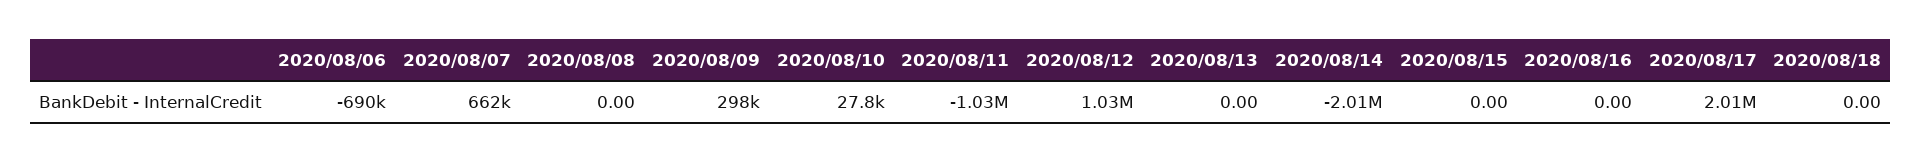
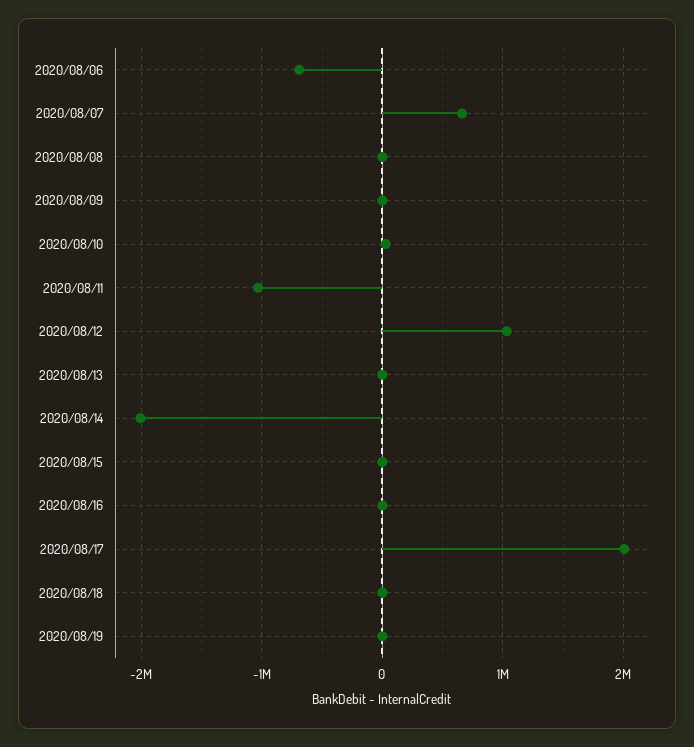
2020/08/09: 298000 -> 0
2020/08/19: none -> 0

